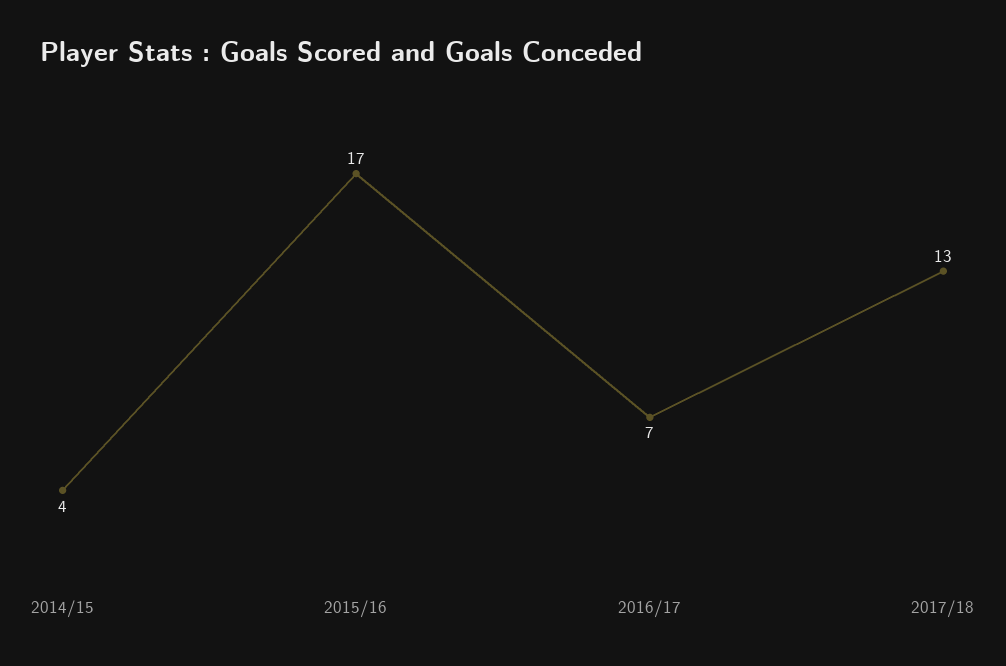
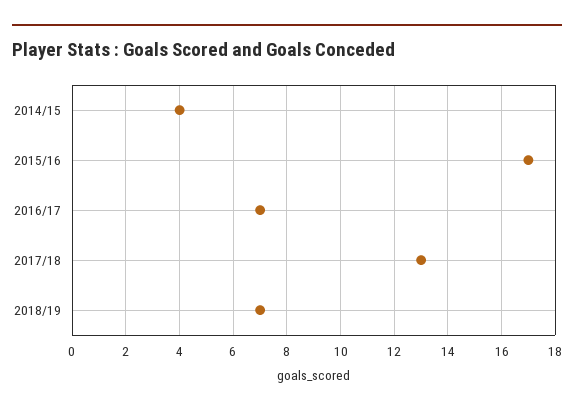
2018/19: none -> 7

